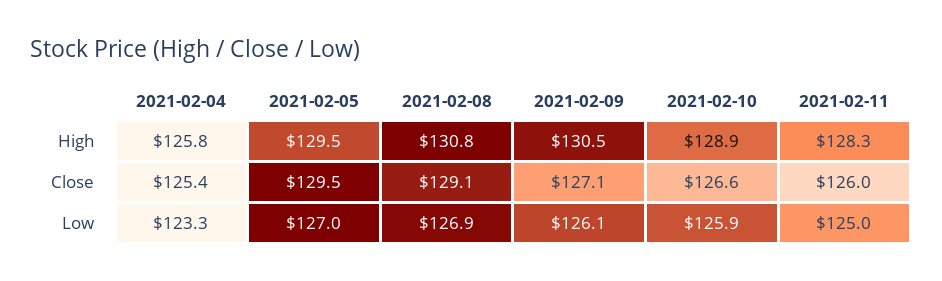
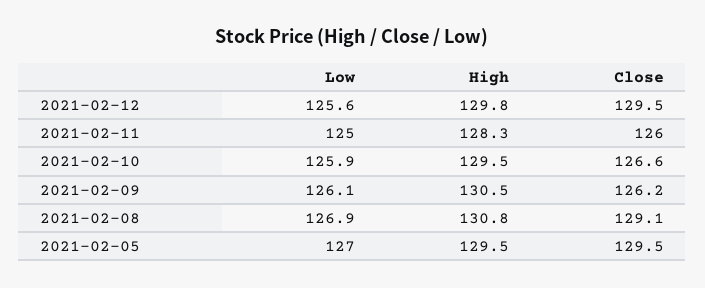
2021-02-04, High: 125.8 -> none
2021-02-10, High: 128.9 -> 129.5
2021-02-04, Close: 125.4 -> none
2021-02-09, Close: 127.1 -> 126.2
2021-02-04, Low: 123.3 -> none
2021-02-12, Low: none -> 125.6
2021-02-12, High: none -> 129.8
2021-02-12, Close: none -> 129.5

